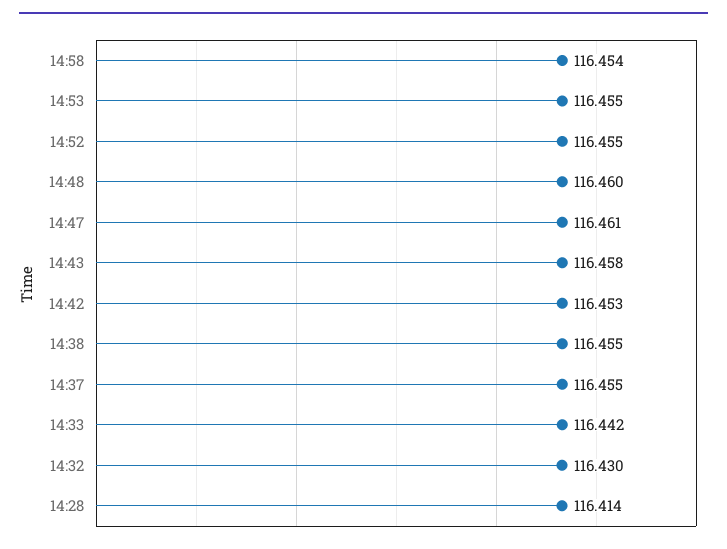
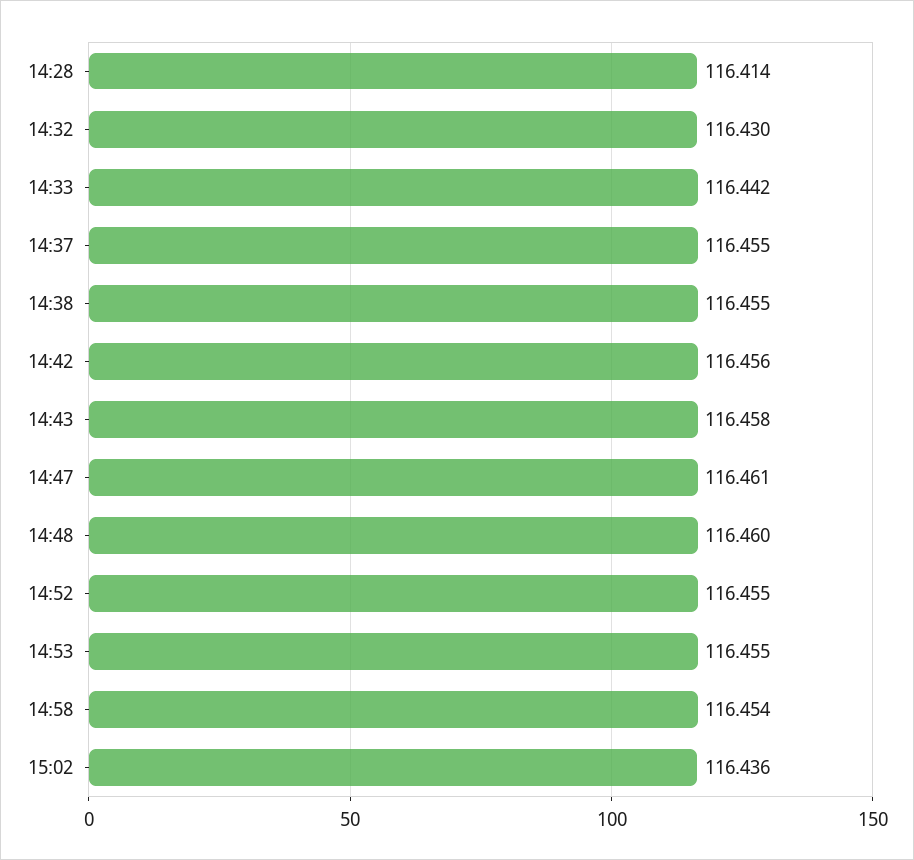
14:42: 116.453 -> 116.456
15:02: none -> 116.436

